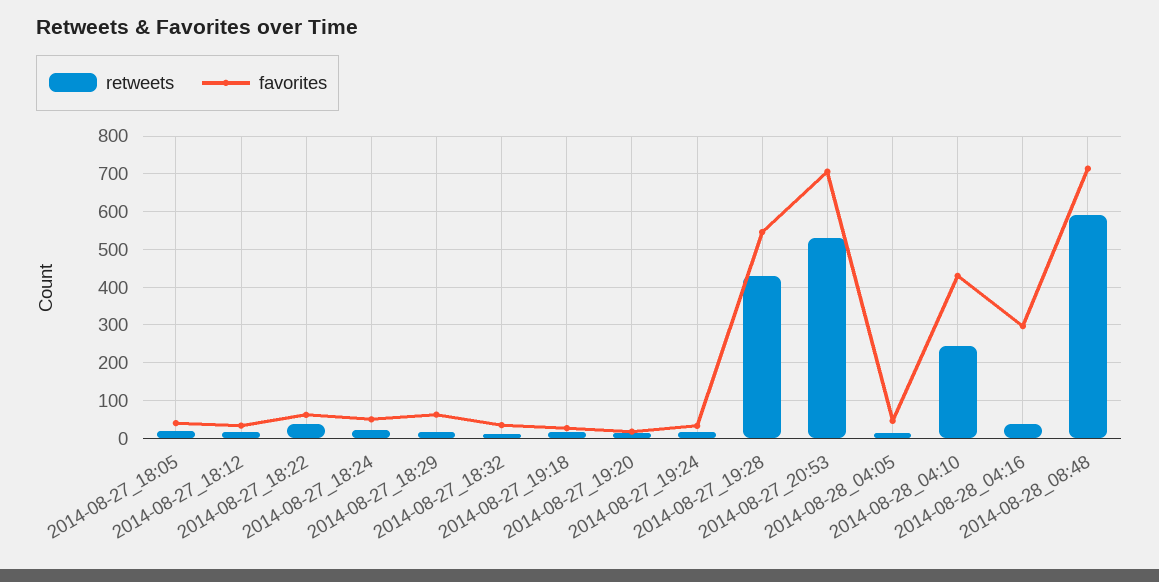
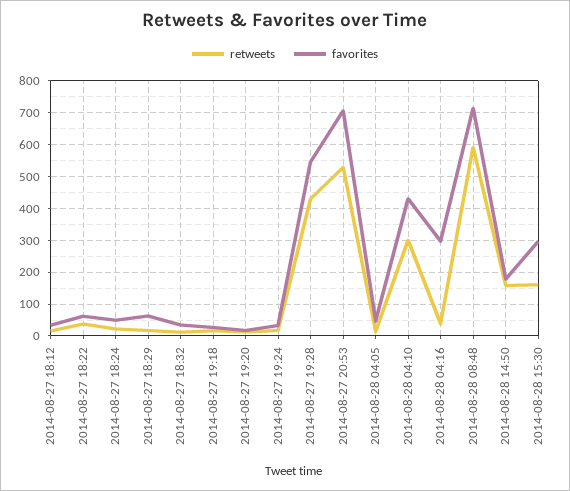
retweets, 2014-08-27_18:05: 20 -> none
favorites, 2014-08-27_18:05: 40 -> none
retweets, 2014-08-28_04:10: 240 -> 300
retweets, 2014-08-28 14:50: none -> 160
favorites, 2014-08-28 14:50: none -> 180
retweets, 2014-08-28 15:30: none -> 160
favorites, 2014-08-28 15:30: none -> 300

